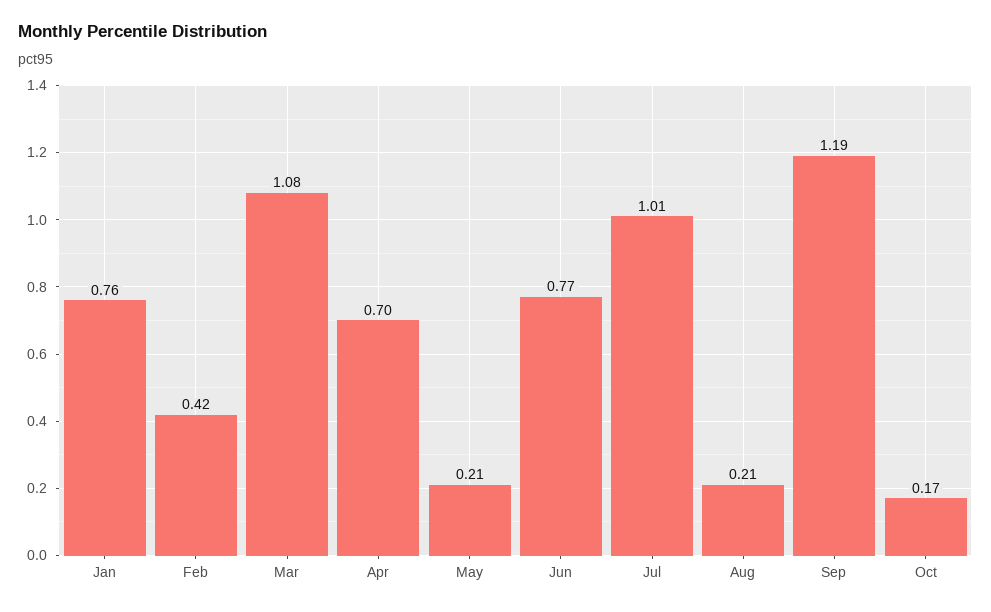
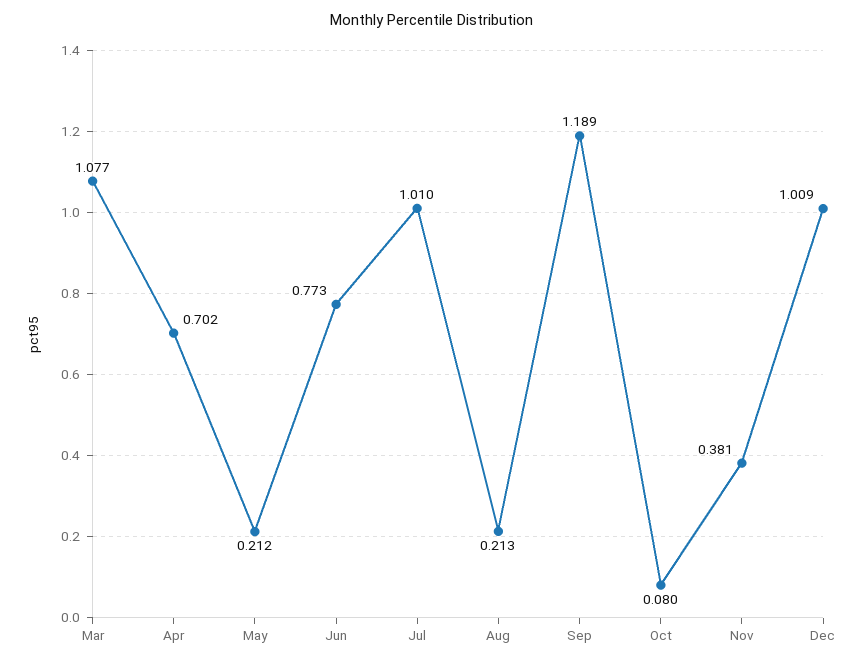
Jan: 0.76 -> none
Feb: 0.42 -> none
Oct: 0.17 -> 0.08
Nov: none -> 0.381
Dec: none -> 1.009

